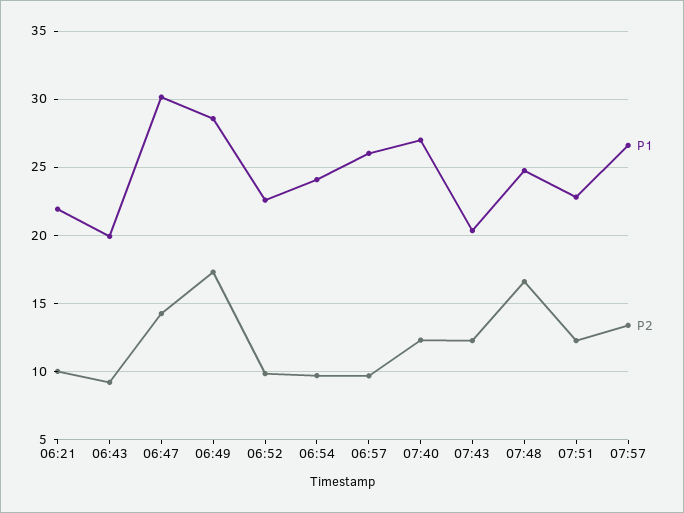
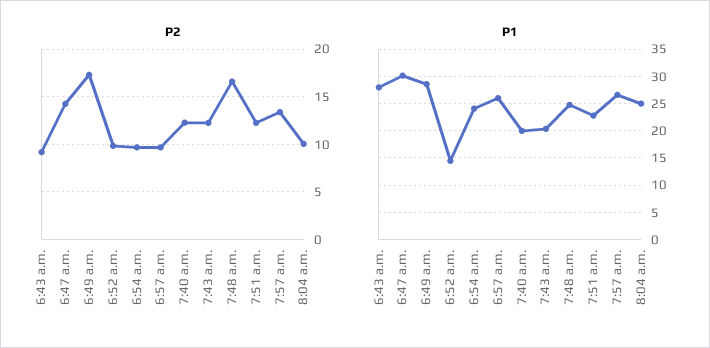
P1, 06:21: 22 -> none
P2, 06:21: 10 -> none
P1, 06:43: 20 -> 27.5
P1, 06:52: 22.5 -> 15
P1, 07:40: 27 -> 20
P2, 8:04 a.m.: none -> 10
P1, 8:04 a.m.: none -> 25

